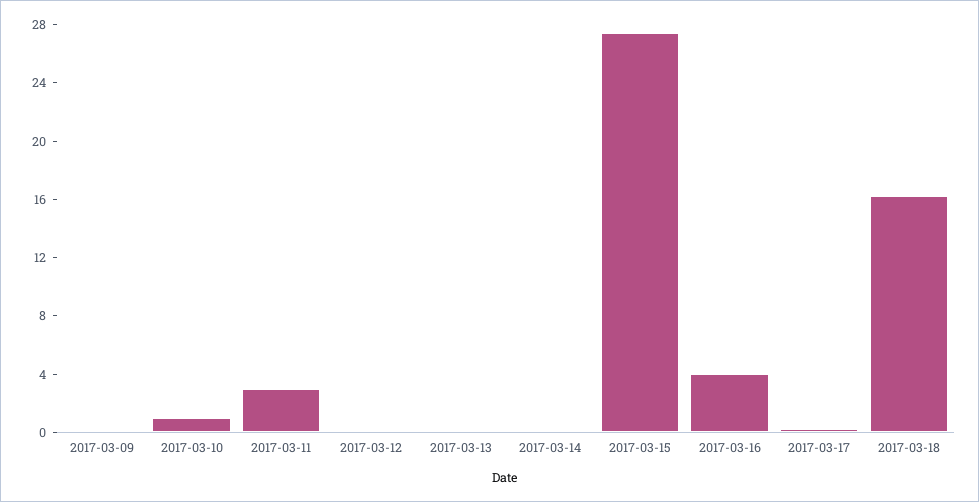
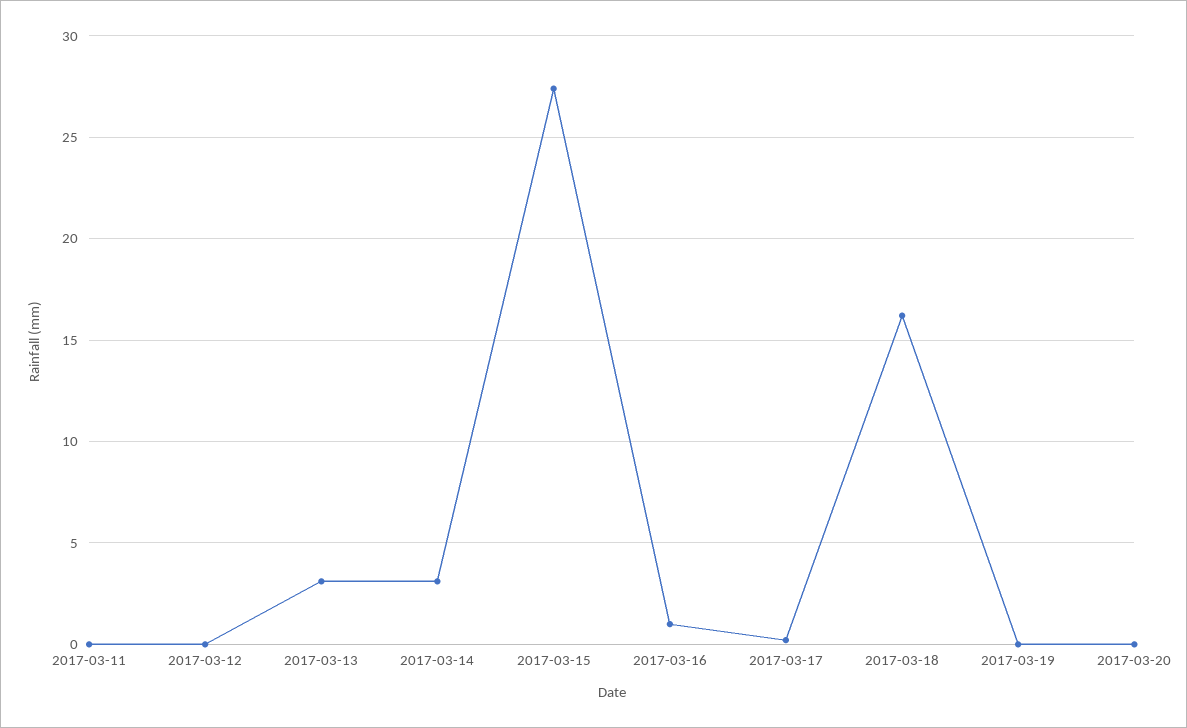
2017-03-09: 0 -> none
2017-03-10: 1 -> none
2017-03-11: 3 -> 0
2017-03-13: 0 -> 3
2017-03-14: 0 -> 3
2017-03-16: 4 -> 1
2017-03-19: none -> 0
2017-03-20: none -> 0

